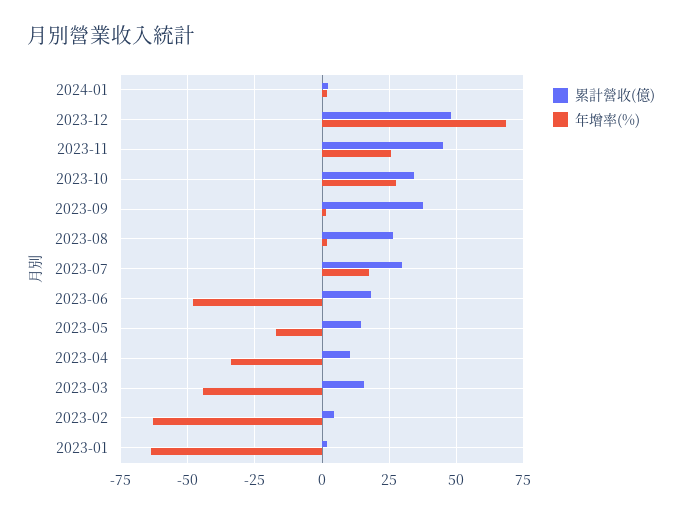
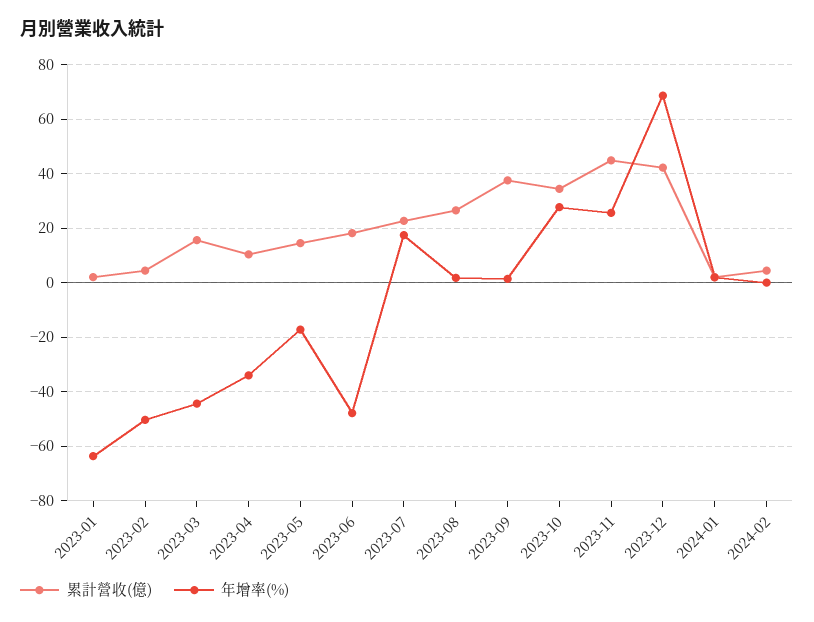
累計營收(億), 2023-12: 47.5 -> 42.5
累計營收(億), 2023-07: 30 -> 22.5
年增率(%), 2023-02: -62.5 -> -50
累計營收(億), 2024-02: none -> 5
年增率(%), 2024-02: none -> 0

